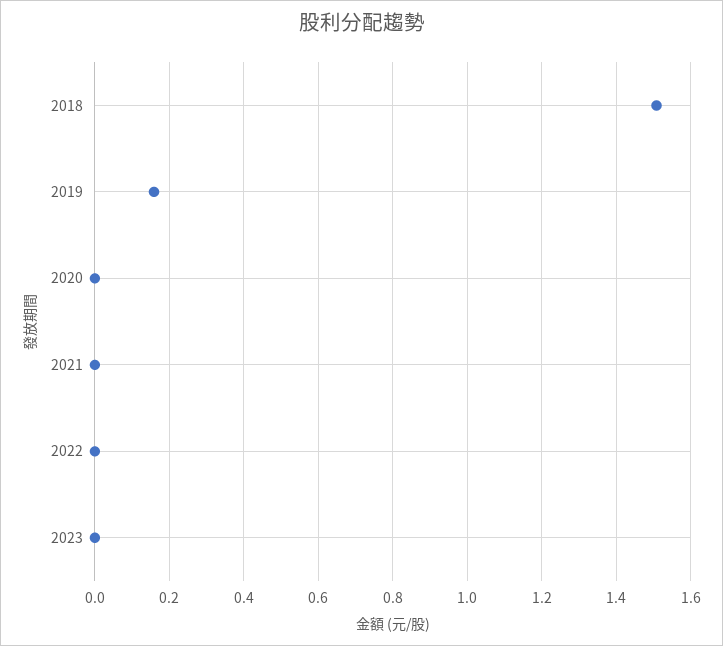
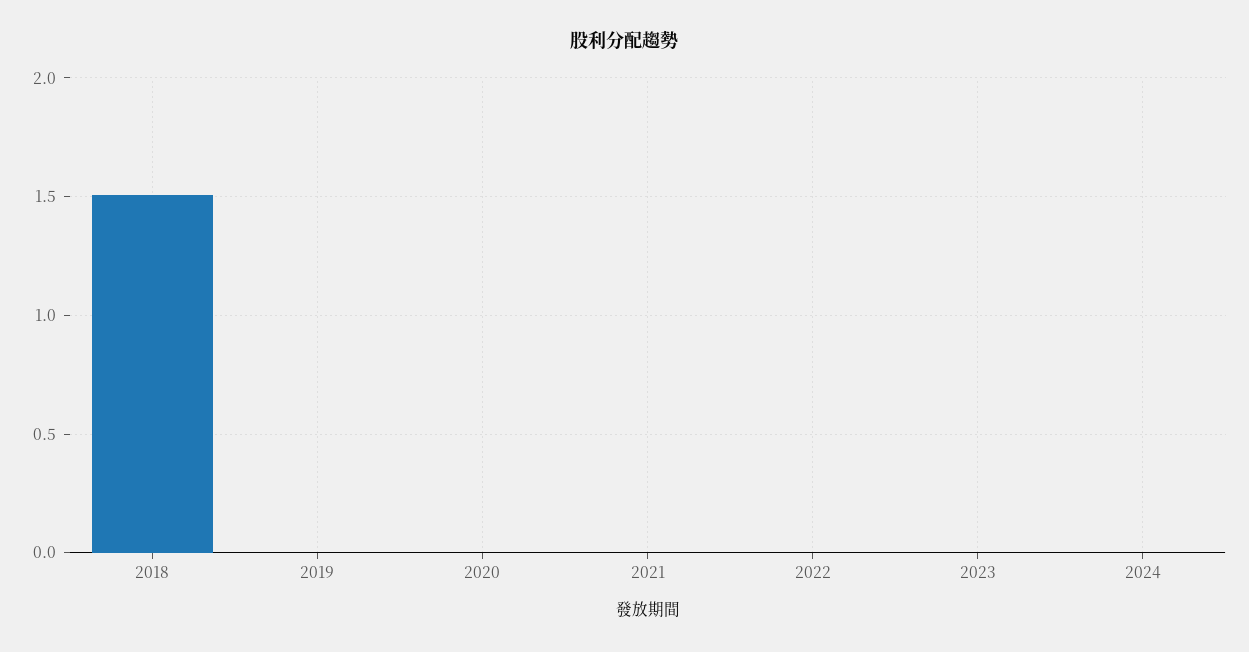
2019: 0.16 -> 0
2024: none -> 0

